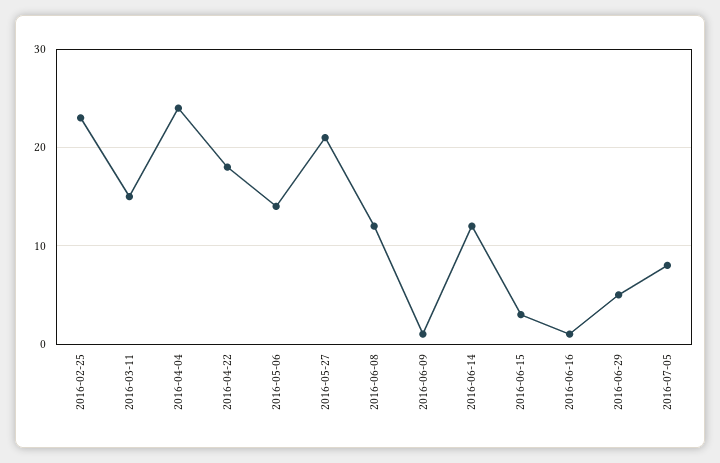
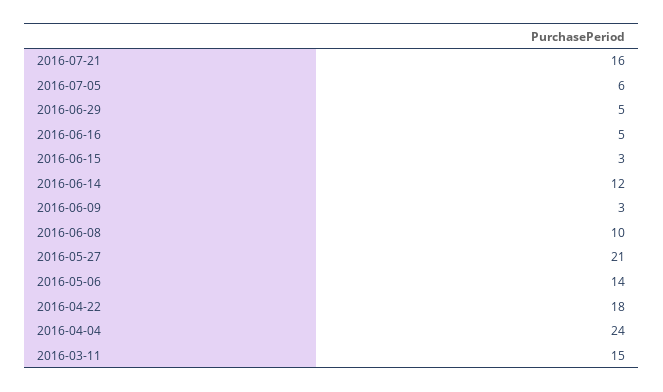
2016-02-25: 23 -> none
2016-06-08: 12 -> 10
2016-06-09: 1 -> 3
2016-06-16: 1 -> 5
2016-07-05: 8 -> 6
2016-07-21: none -> 16

